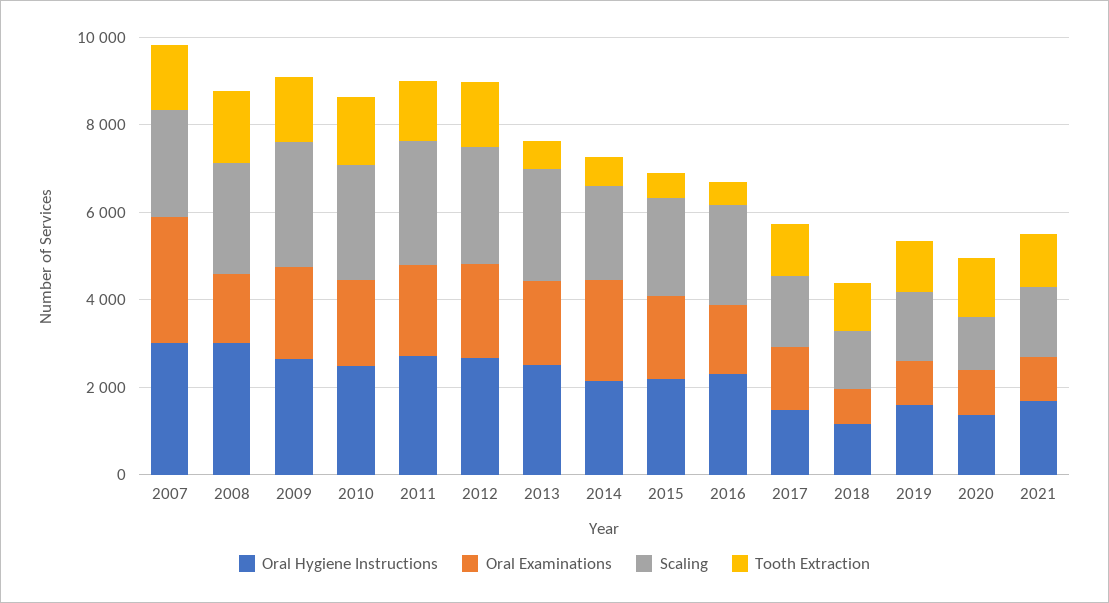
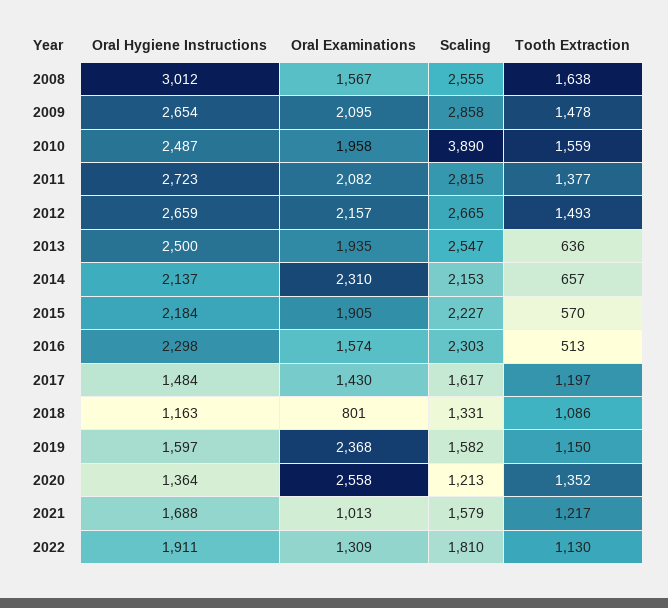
Oral Hygiene Instructions, 2007: 3000 -> none
Oral Examinations, 2007: 3000 -> none
Scaling, 2007: 2500 -> none
Tooth Extraction, 2007: 1500 -> none
Scaling, 2010: 2500 -> 3890
Oral Examinations, 2019: 1000 -> 2368
Oral Examinations, 2020: 1000 -> 2558
Oral Hygiene Instructions, 2022: none -> 1911
Oral Examinations, 2022: none -> 1309
Scaling, 2022: none -> 1810
Tooth Extraction, 2022: none -> 1130

